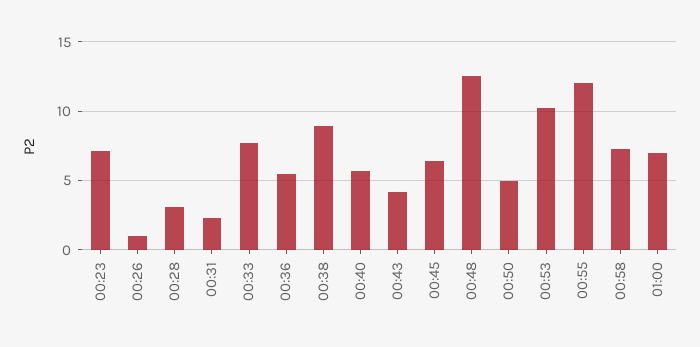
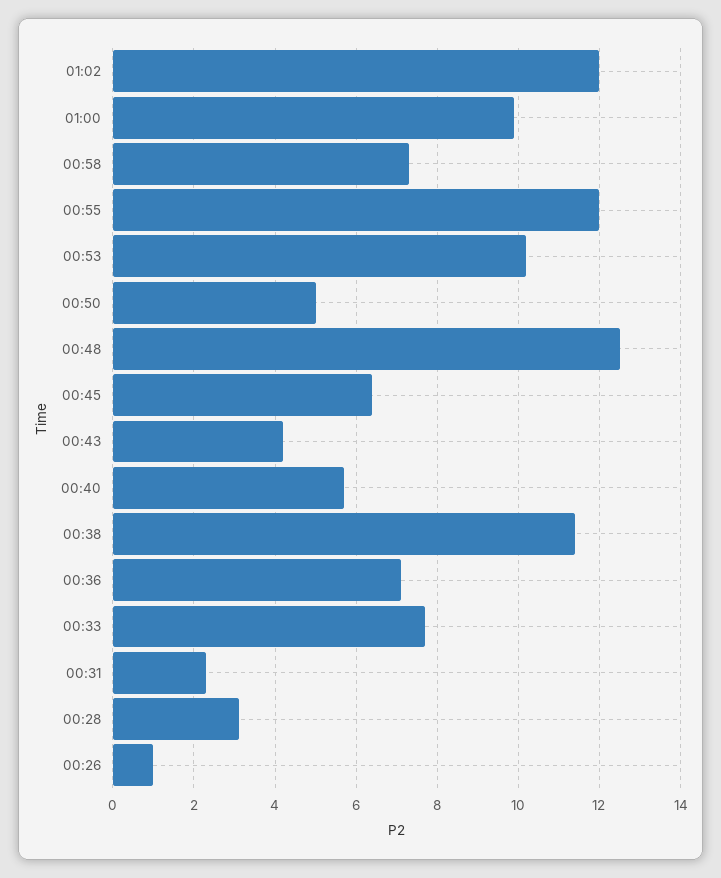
00:23: 7 -> none
00:36: 5.5 -> 7
00:38: 9 -> 11.5
01:00: 7 -> 10
01:02: none -> 12

